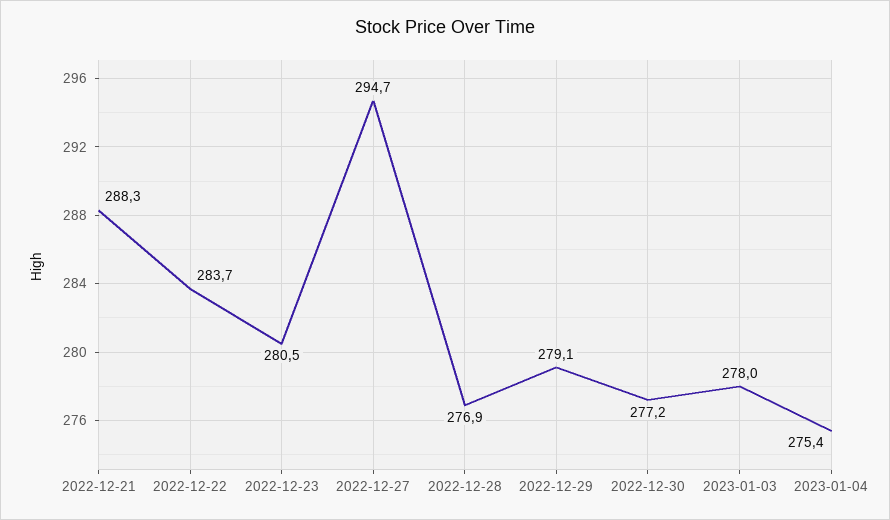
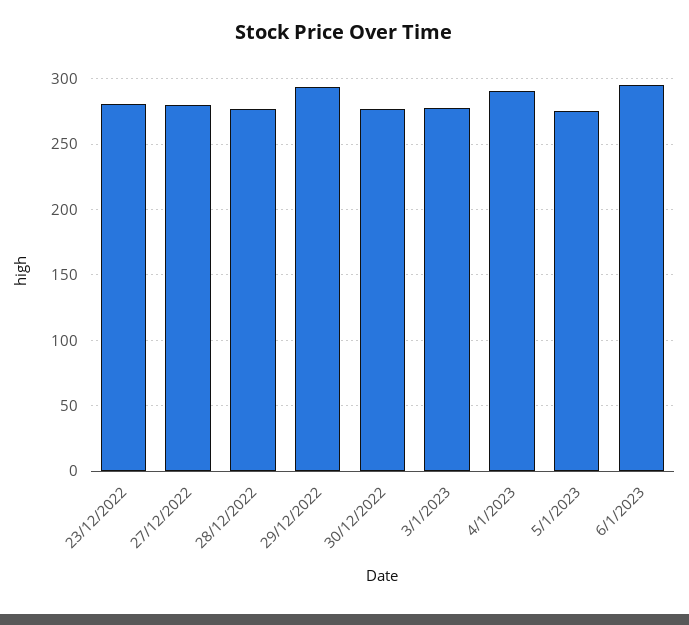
2022-12-21: 288.3 -> none
2022-12-22: 283.7 -> none
2022-12-27: 294.7 -> 280
2022-12-29: 279.1 -> 295
2023-01-04: 275.4 -> 290
5/1/2023: none -> 275
6/1/2023: none -> 295

